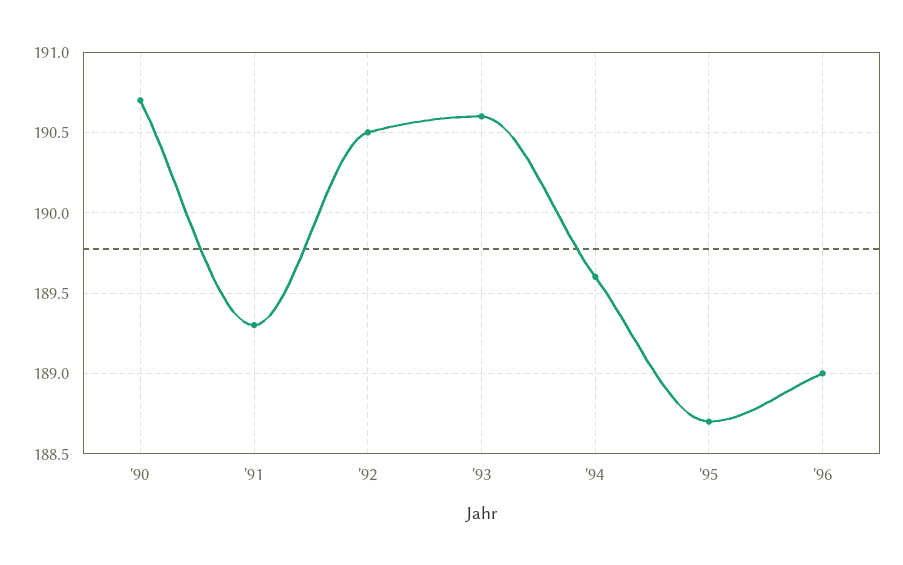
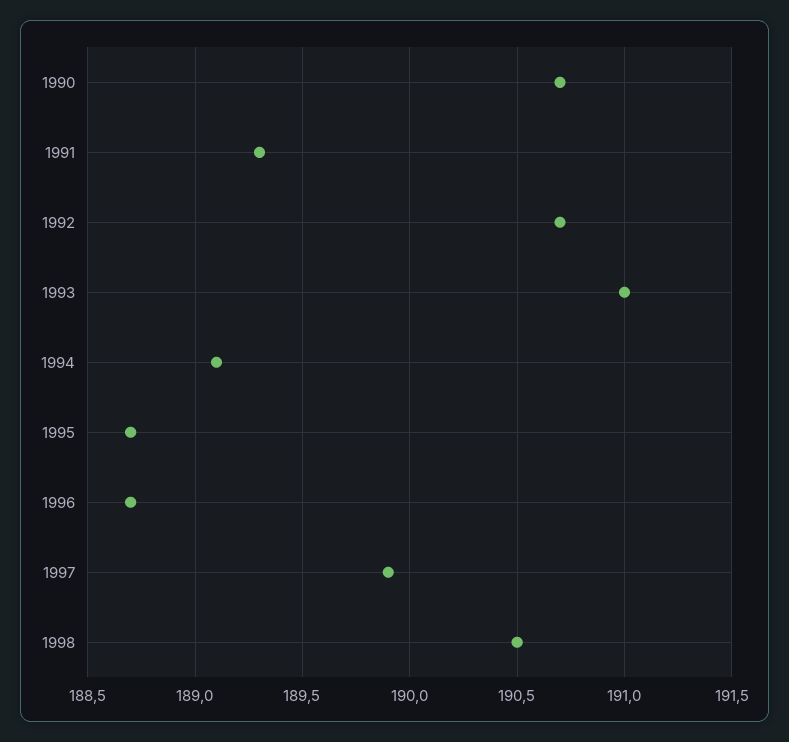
'92: 190.5 -> 190.7
'93: 190.6 -> 191
'94: 189.6 -> 189.1
'96: 189 -> 188.7
1997: none -> 189.9
1998: none -> 190.5

